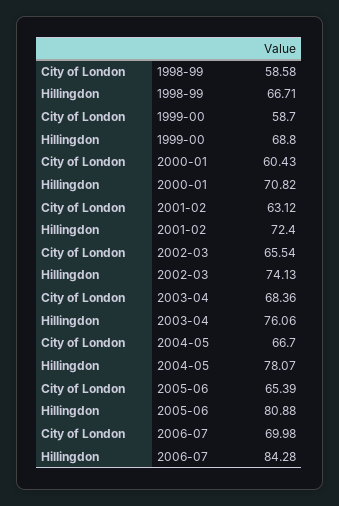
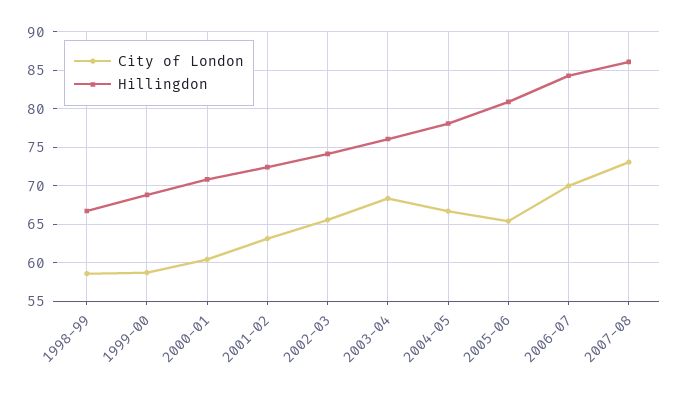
City of London, 2007-08: none -> 73
Hillingdon, 2007-08: none -> 86

